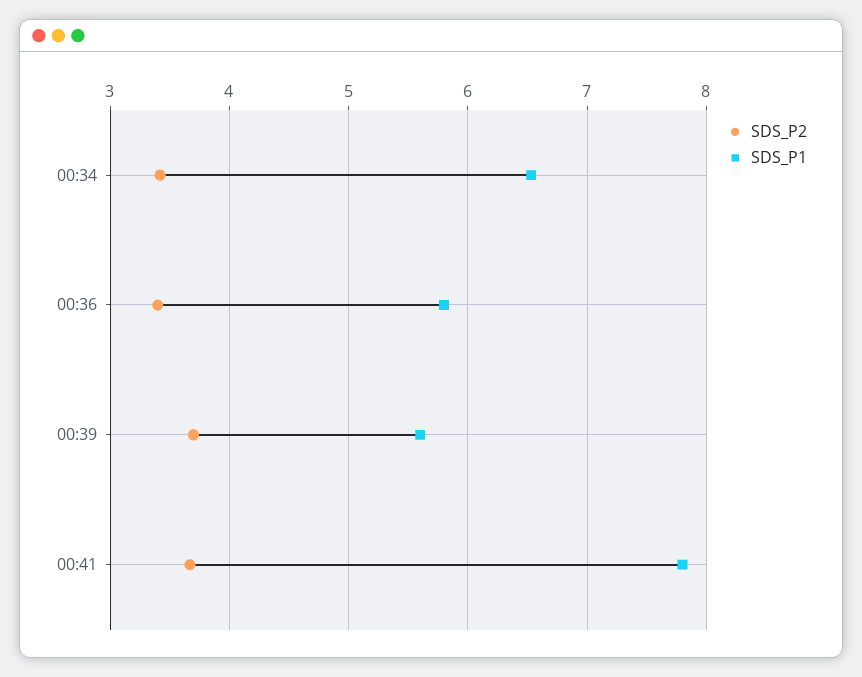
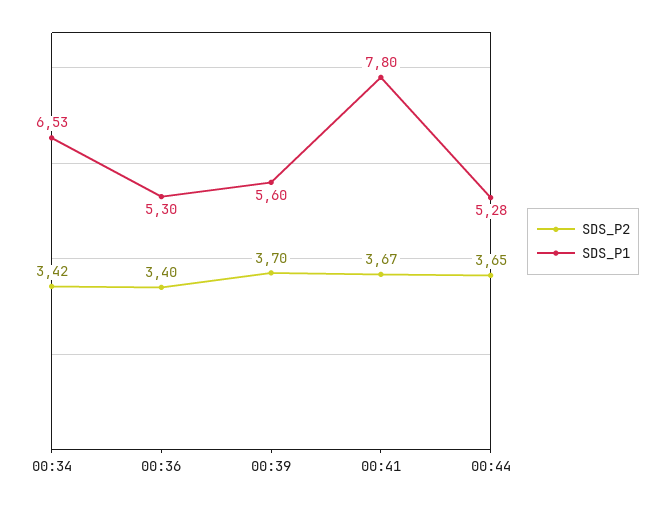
SDS_P1, 00:36: 5.8 -> 5.3
SDS_P2, 00:44: none -> 3.65
SDS_P1, 00:44: none -> 5.28

